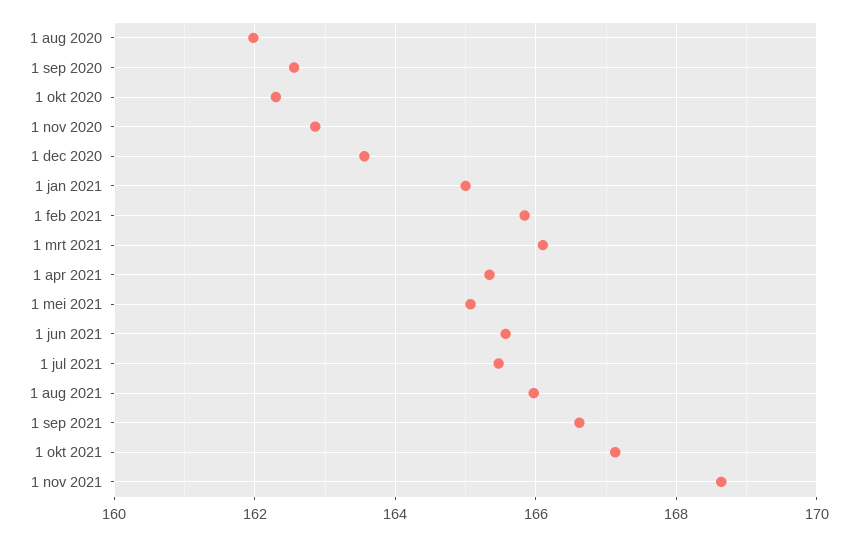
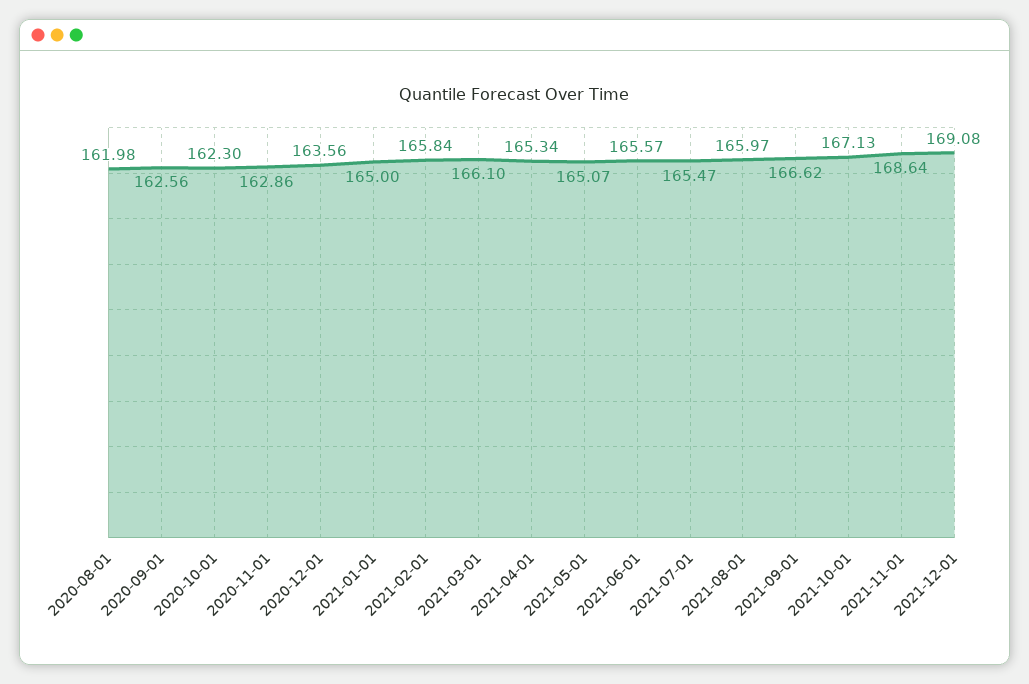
2021-12-01: none -> 169.08

